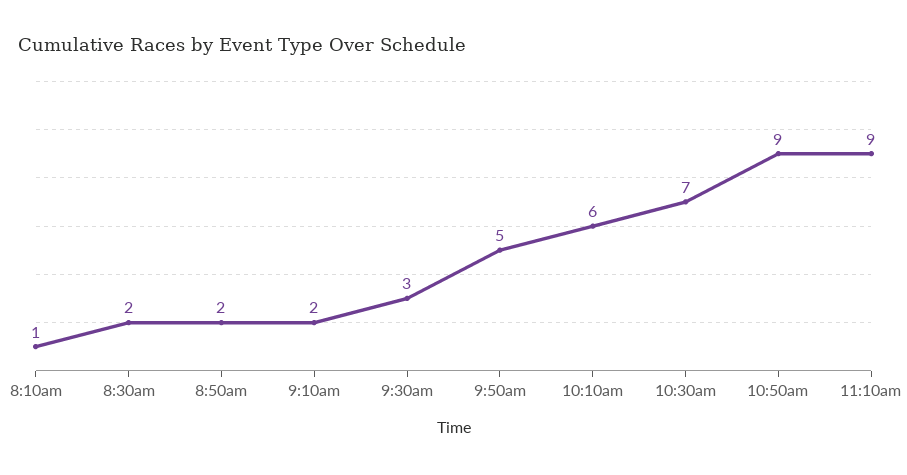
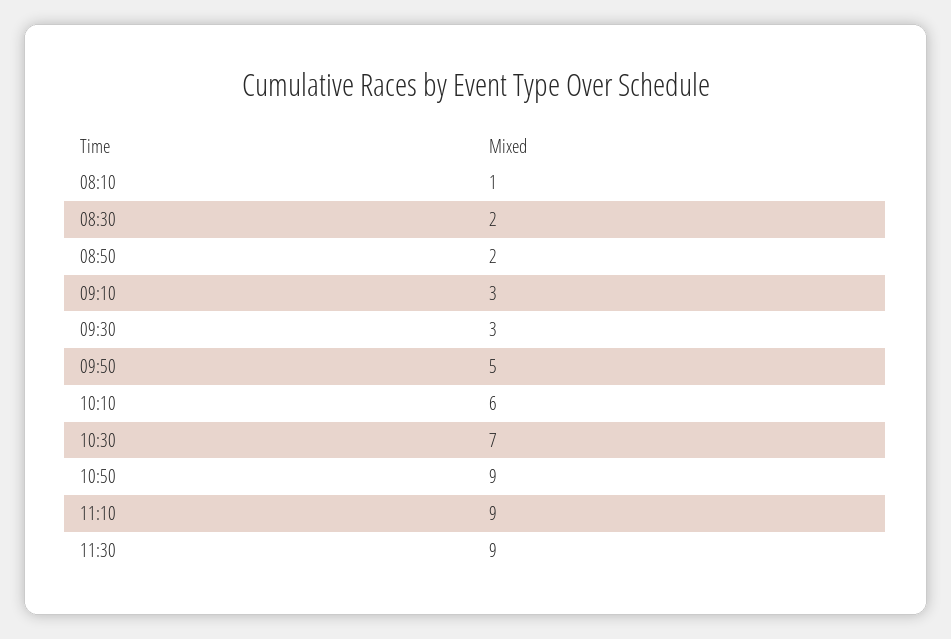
9:10am: 2 -> 3
11:30: none -> 9

